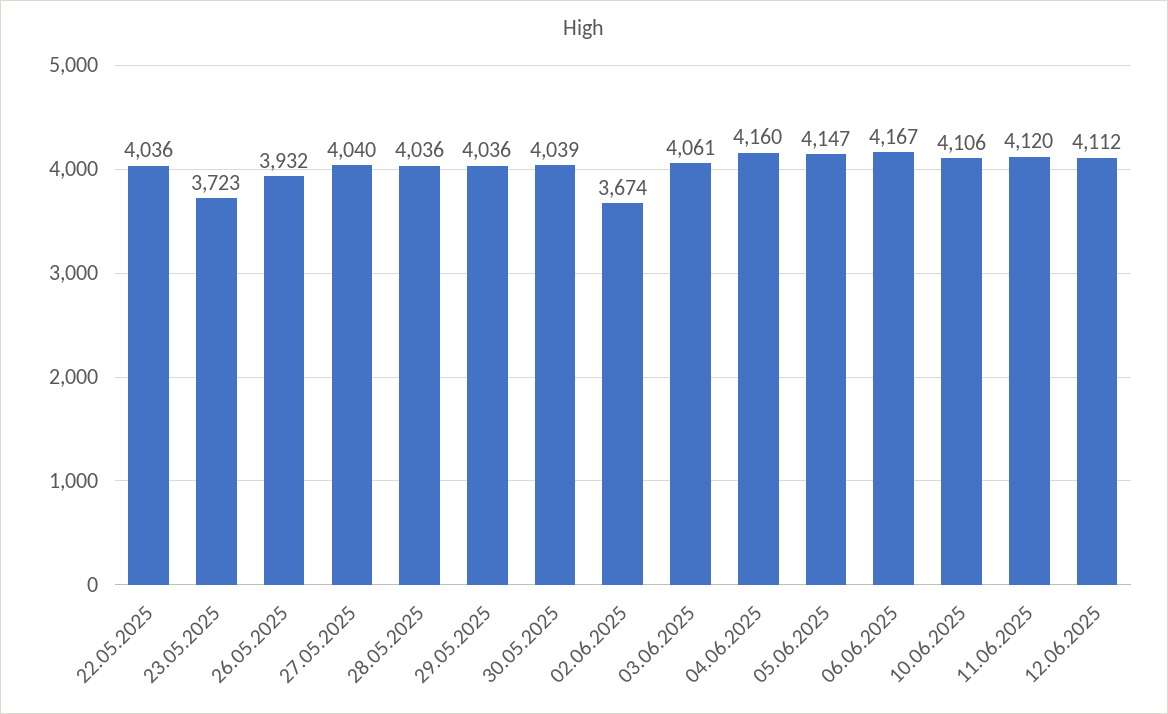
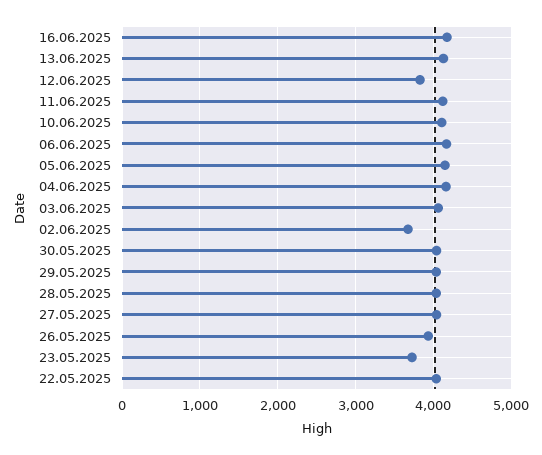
12.06.2025: 4112 -> 3800
16.06.2025: none -> 4200
13.06.2025: none -> 4100

